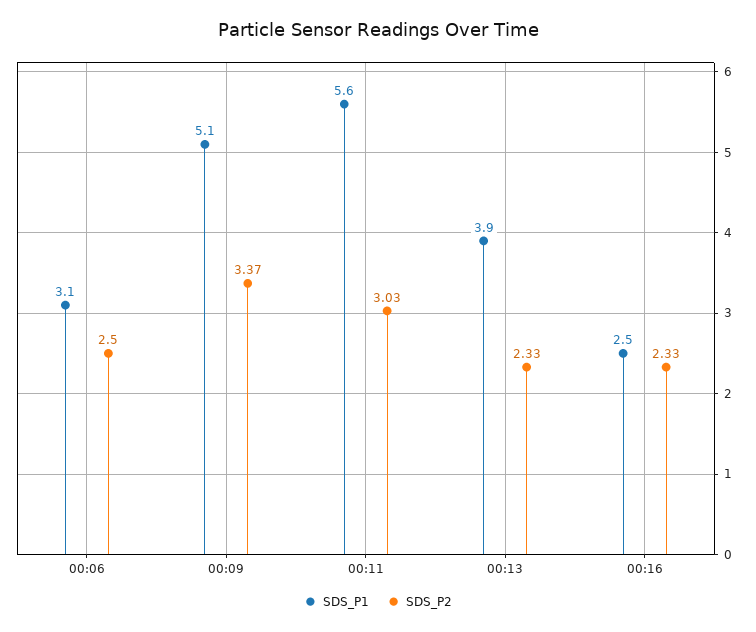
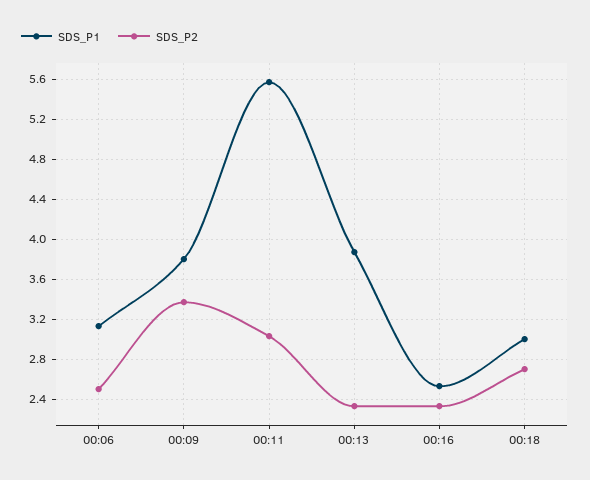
SDS_P1, 00:09: 5.1 -> 3.8
SDS_P1, 00:18: none -> 3
SDS_P2, 00:18: none -> 2.7

